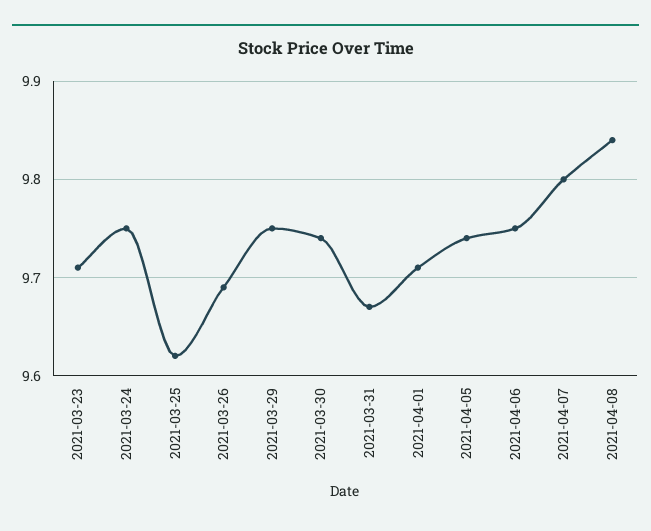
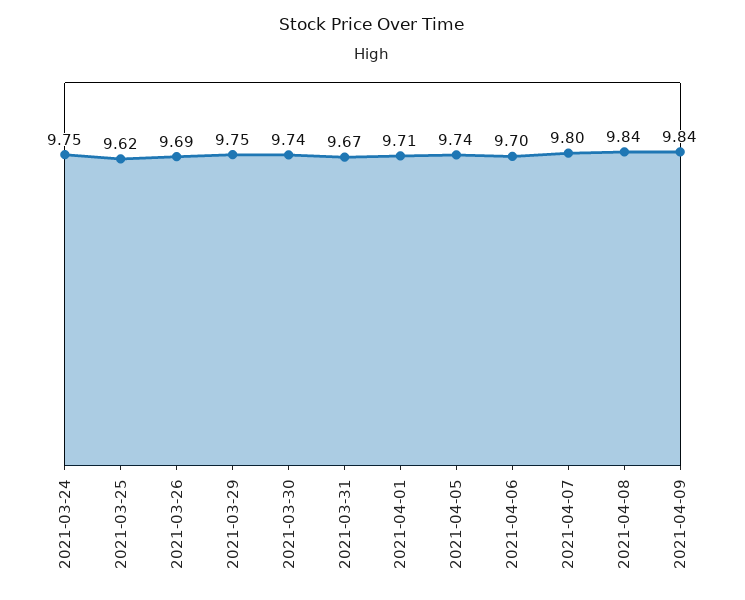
2021-03-23: 9.71 -> none
2021-04-06: 9.75 -> 9.7
2021-04-09: none -> 9.84

